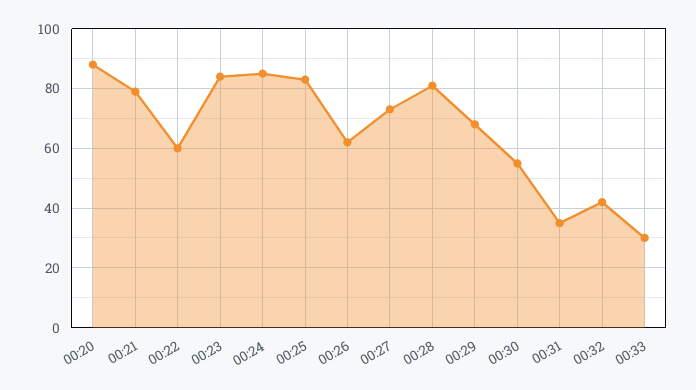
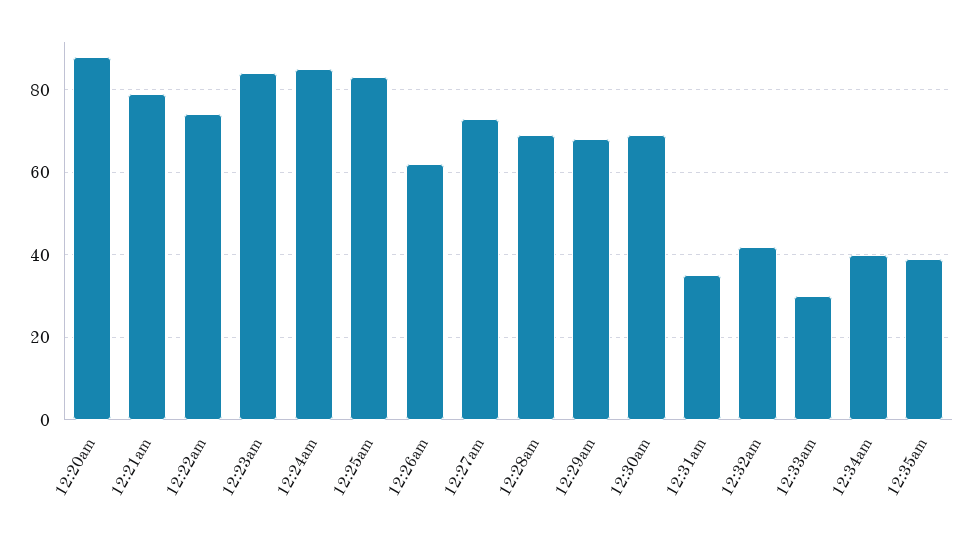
00:22: 60 -> 75
00:28: 80 -> 70
00:30: 55 -> 70
12:34am: none -> 40
12:35am: none -> 40

